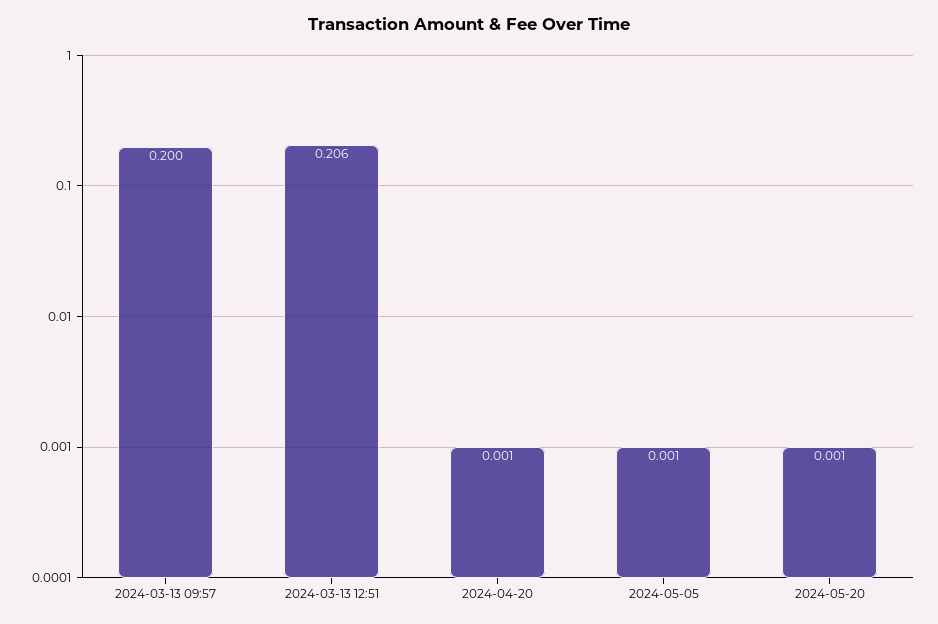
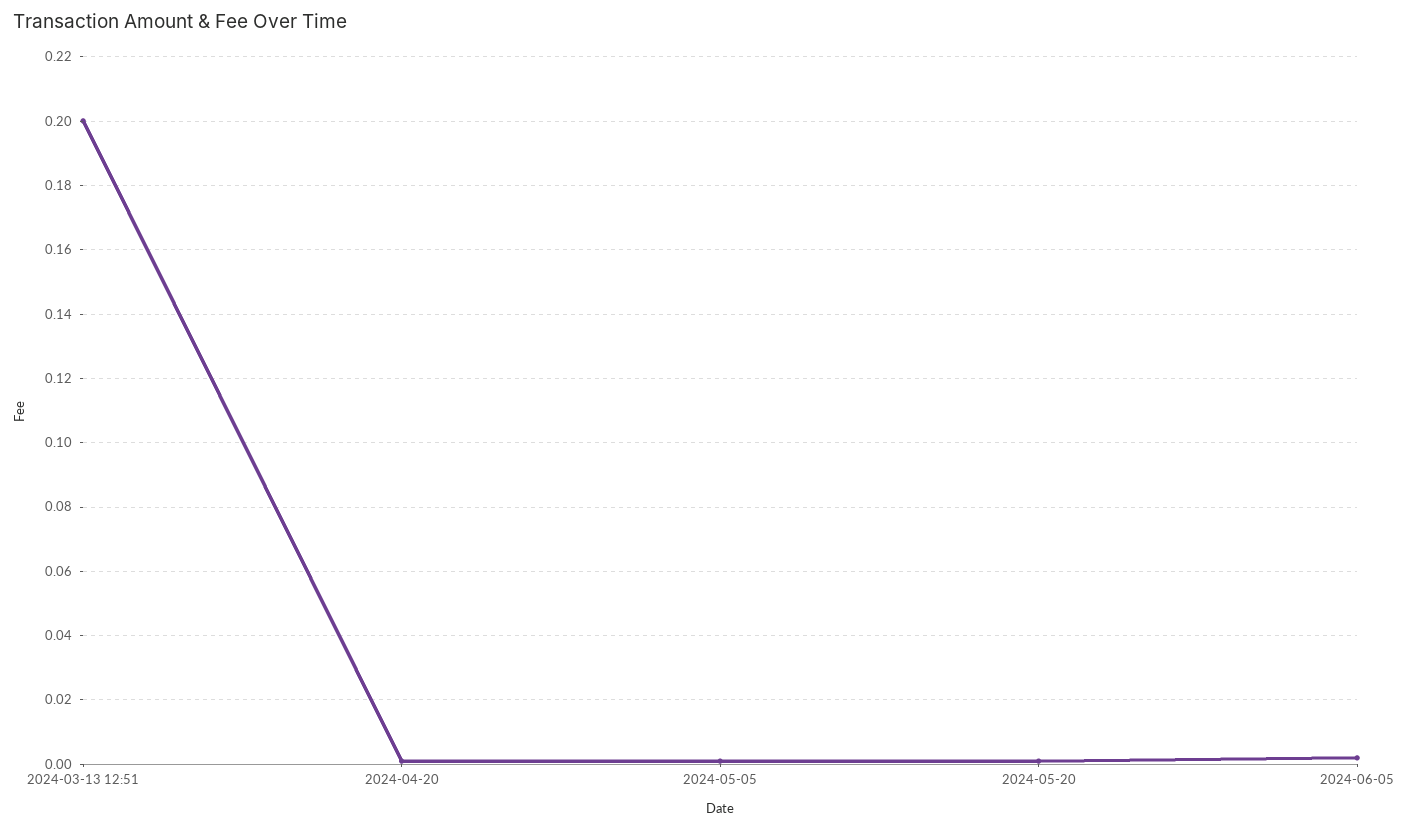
2024-03-13 09:57: 0.2 -> none
2024-03-13 12:51: 0.206 -> 0.2
2024-06-05: none -> 0.002

